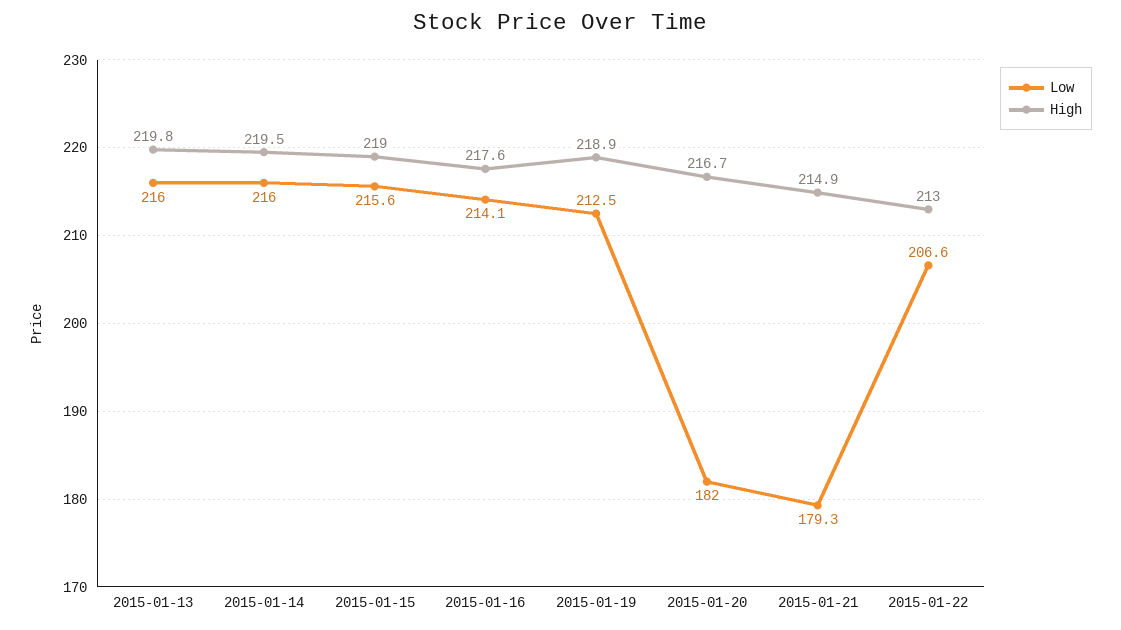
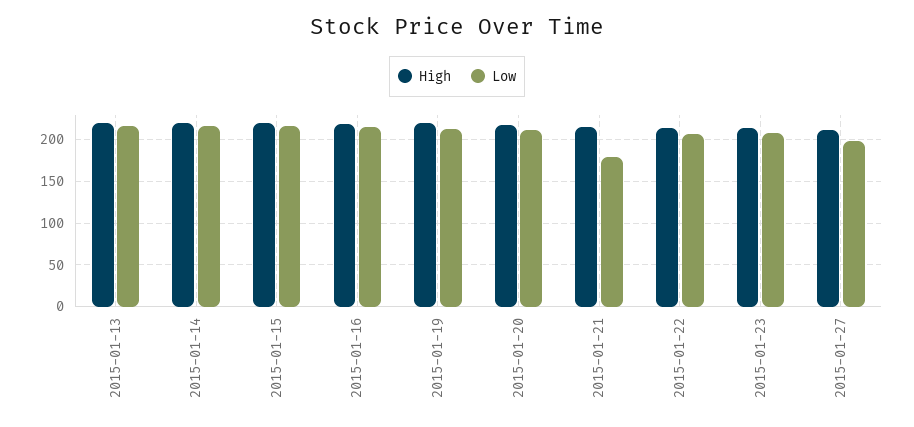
Low, 2015-01-20: 182 -> 210
High, 2015-01-23: none -> 210
Low, 2015-01-23: none -> 210
High, 2015-01-27: none -> 210
Low, 2015-01-27: none -> 200

